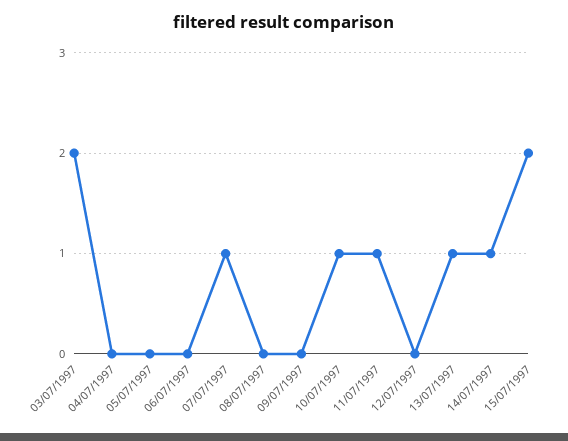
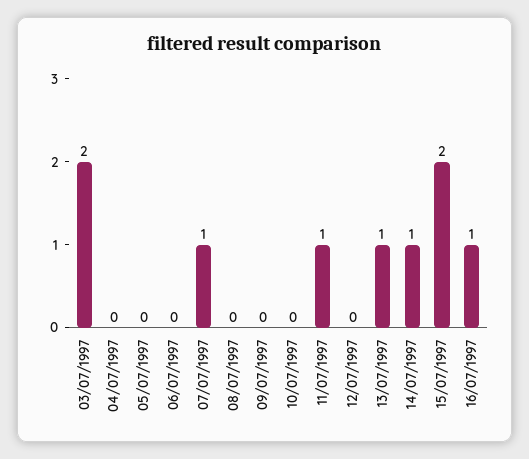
10/07/1997: 1 -> 0
16/07/1997: none -> 1

